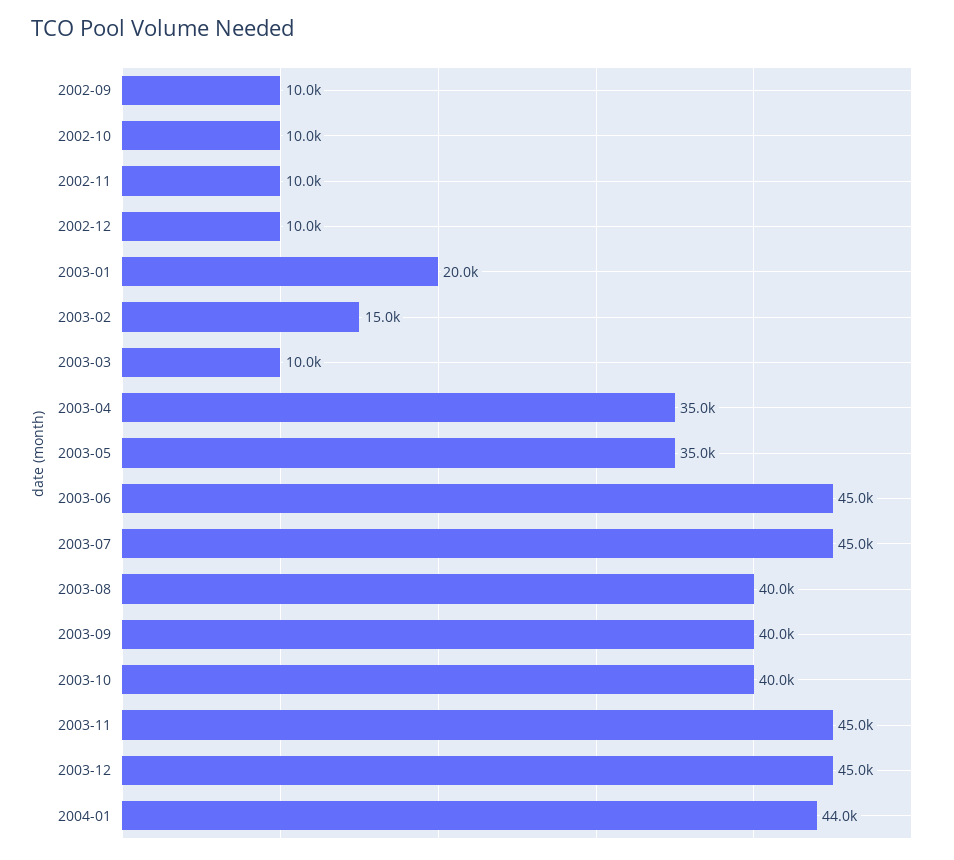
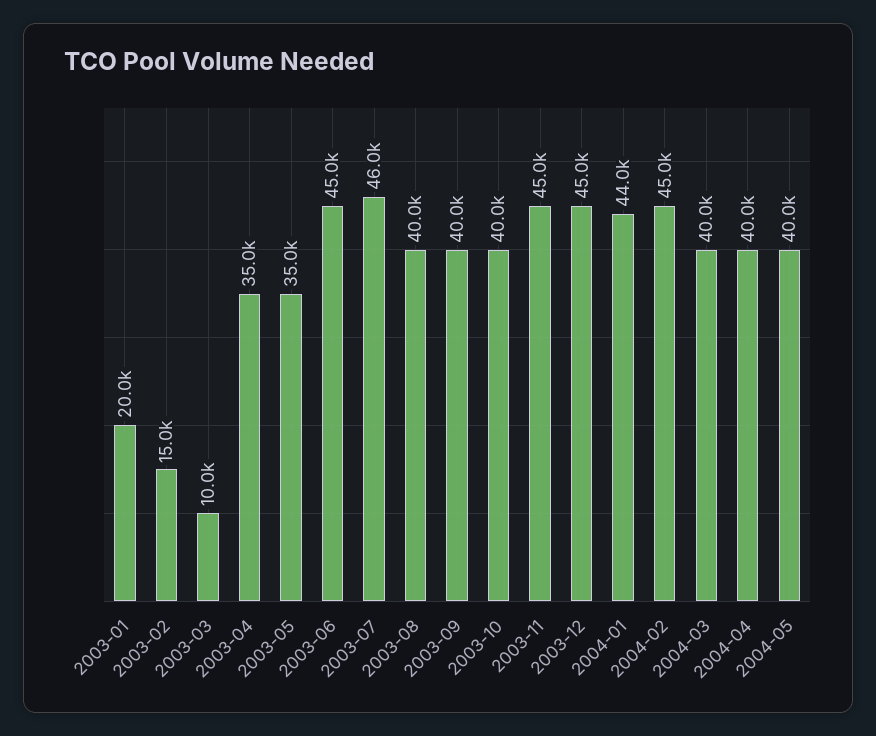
2002-09: 10000 -> none
2002-10: 10000 -> none
2002-11: 10000 -> none
2002-12: 10000 -> none
2003-07: 45000 -> 46000
2004-02: none -> 45000
2004-03: none -> 40000
2004-04: none -> 40000
2004-05: none -> 40000

